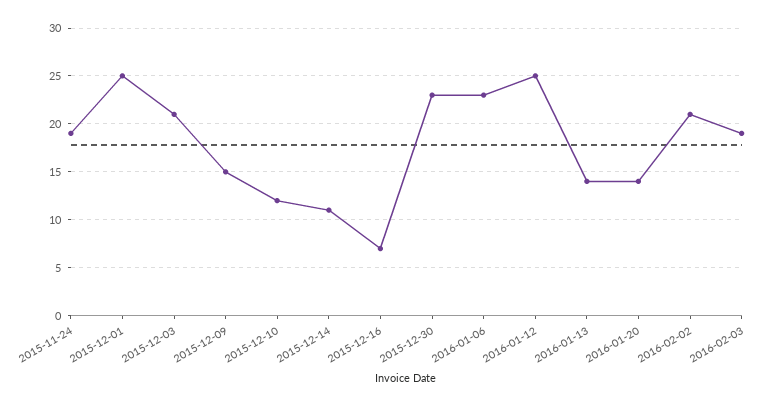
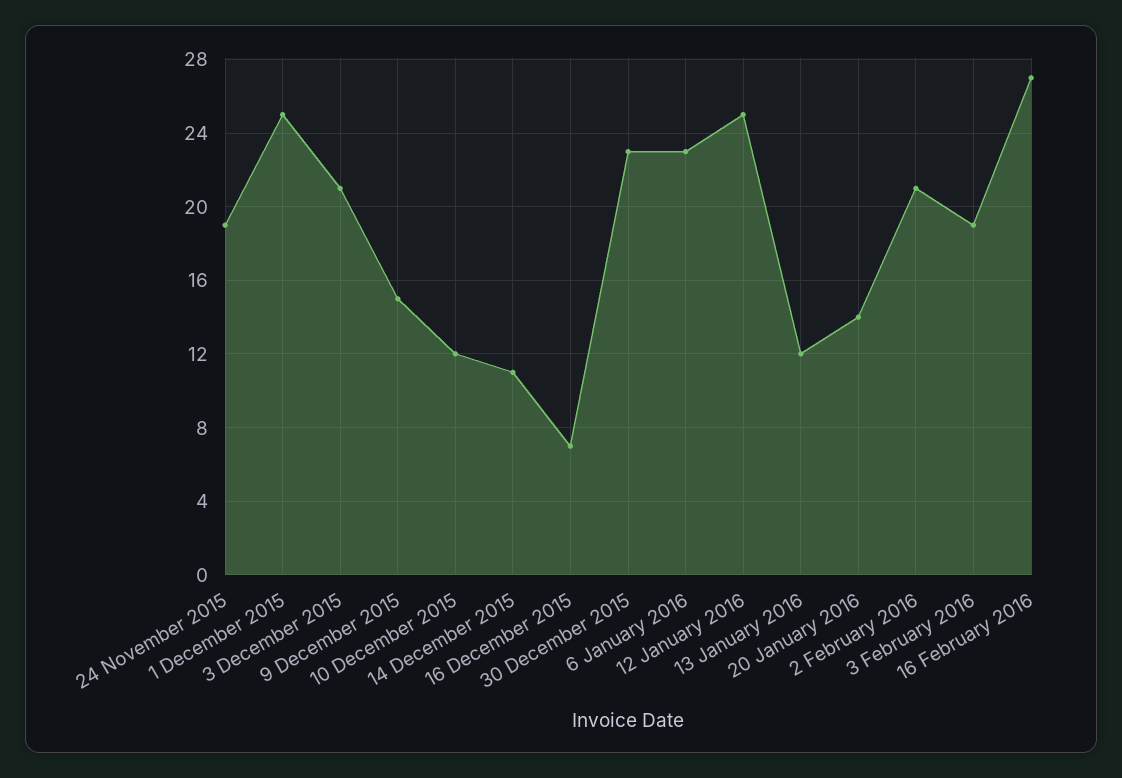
2016-01-13: 14 -> 12
16 February 2016: none -> 27

